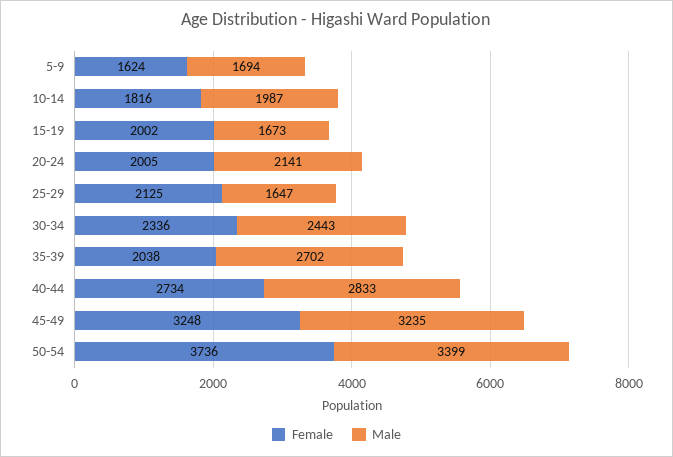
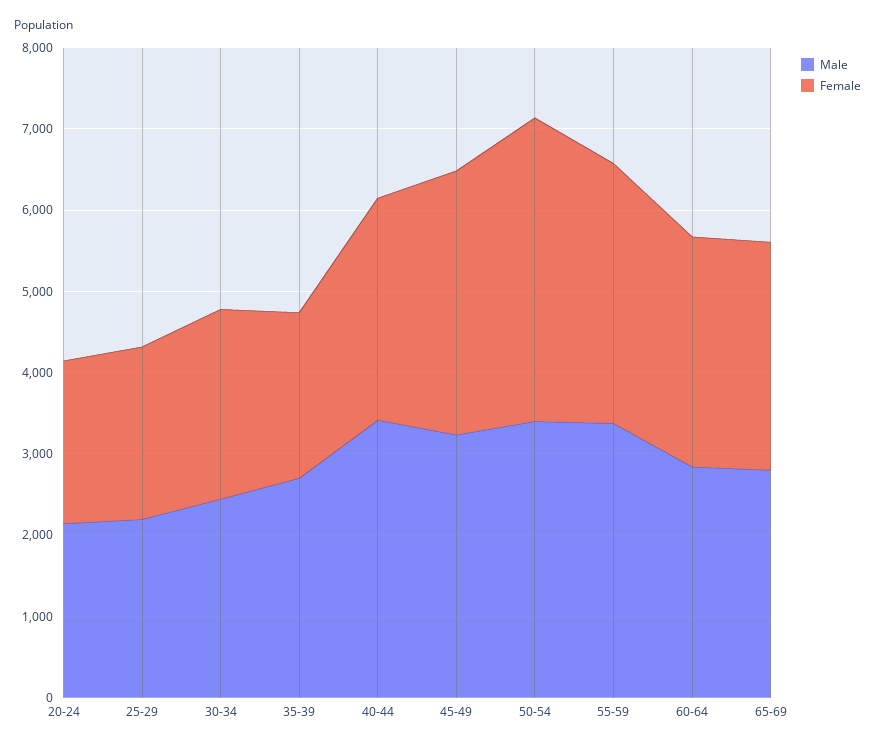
Female, 5-9: 1624 -> none
Male, 5-9: 1694 -> none
Female, 10-14: 1816 -> none
Male, 10-14: 1987 -> none
Female, 15-19: 2002 -> none
Male, 15-19: 1673 -> none
Male, 25-29: 1647 -> 2200
Male, 40-44: 2833 -> 3400
Male, 55-59: none -> 3400
Female, 55-59: none -> 3200
Male, 60-64: none -> 2800
Female, 60-64: none -> 2800
Male, 65-69: none -> 2800
Female, 65-69: none -> 2800

